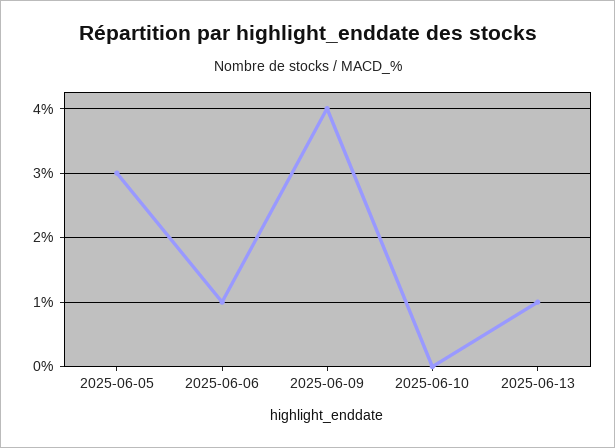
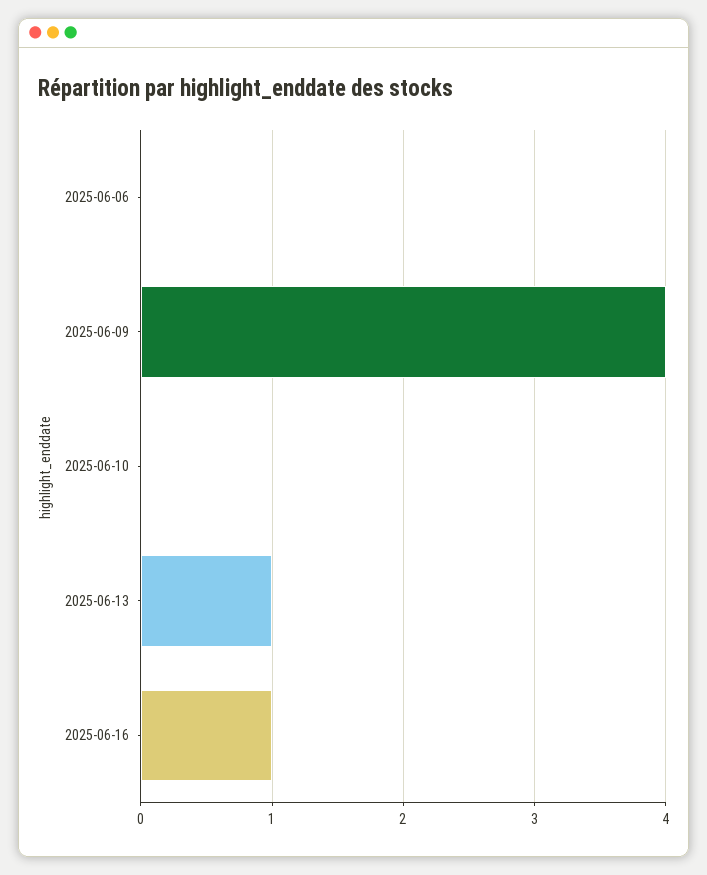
2025-06-05: 3 -> none
2025-06-06: 1 -> 0
2025-06-16: none -> 1

